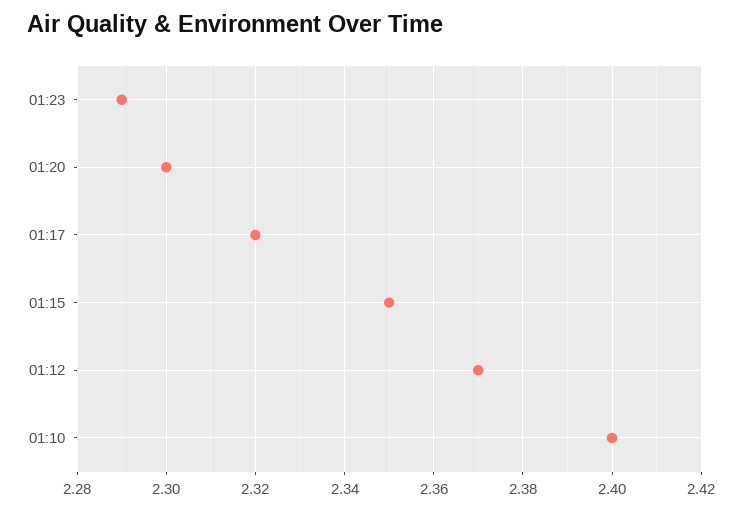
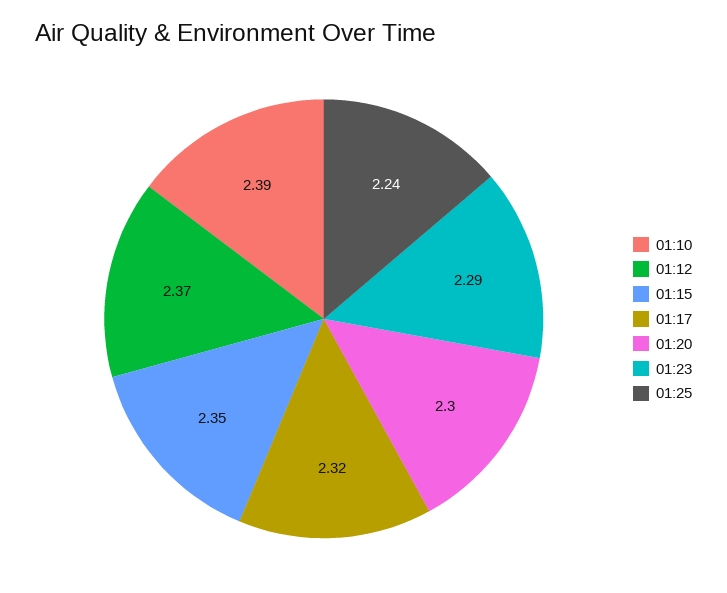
01:10: 2.4 -> 2.39
01:25: none -> 2.24

